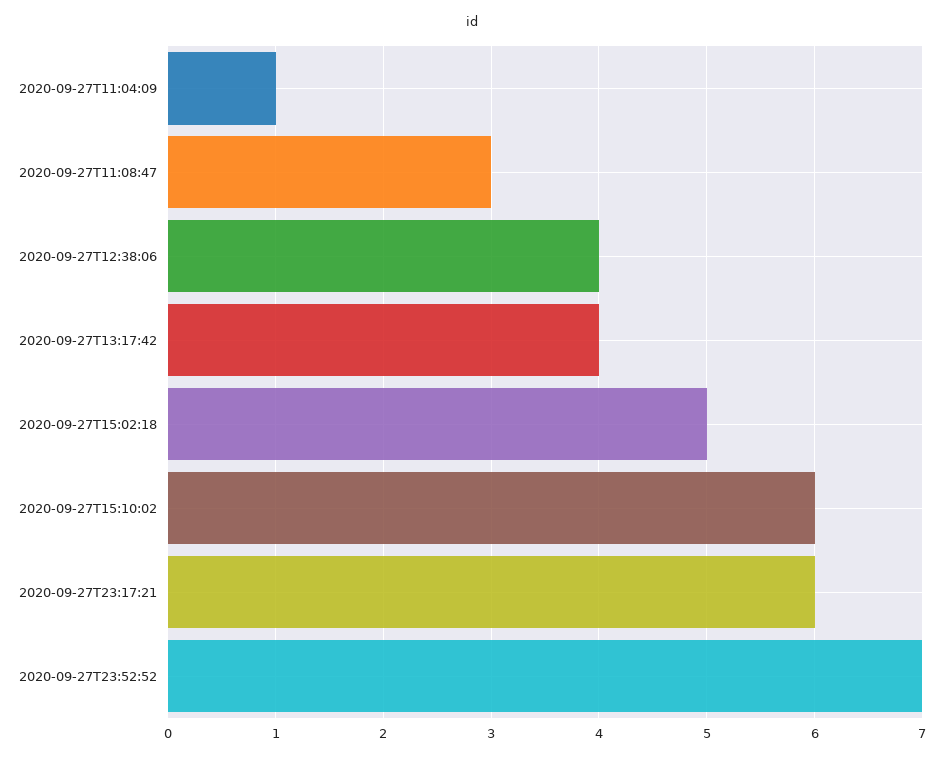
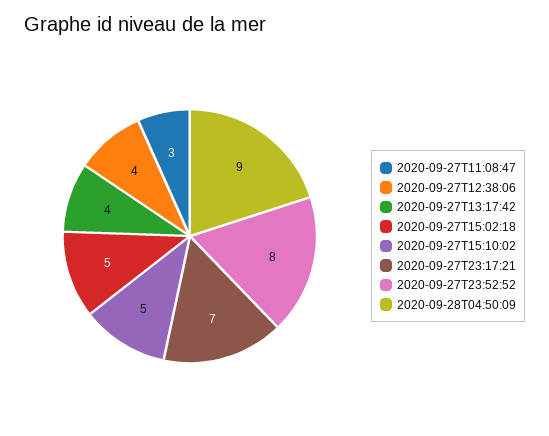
2020-09-27T11:04:09: 1 -> none
2020-09-27T15:10:02: 6 -> 5
2020-09-27T23:17:21: 6 -> 7
2020-09-27T23:52:52: 7 -> 8
2020-09-28T04:50:09: none -> 9

